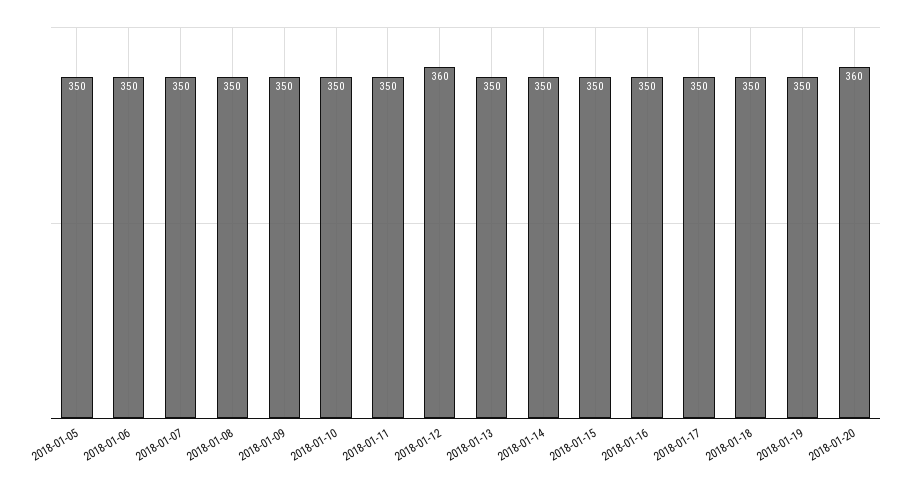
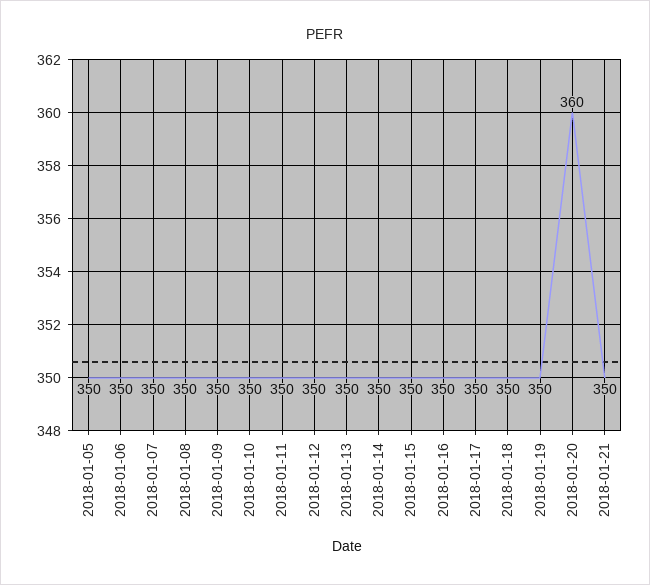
2018-01-12: 360 -> 350
2018-01-21: none -> 350

